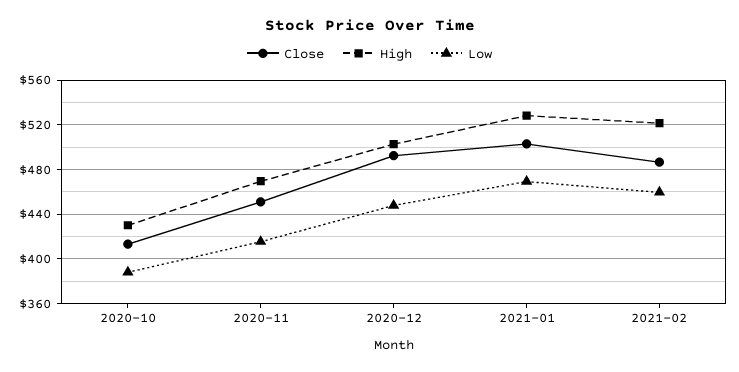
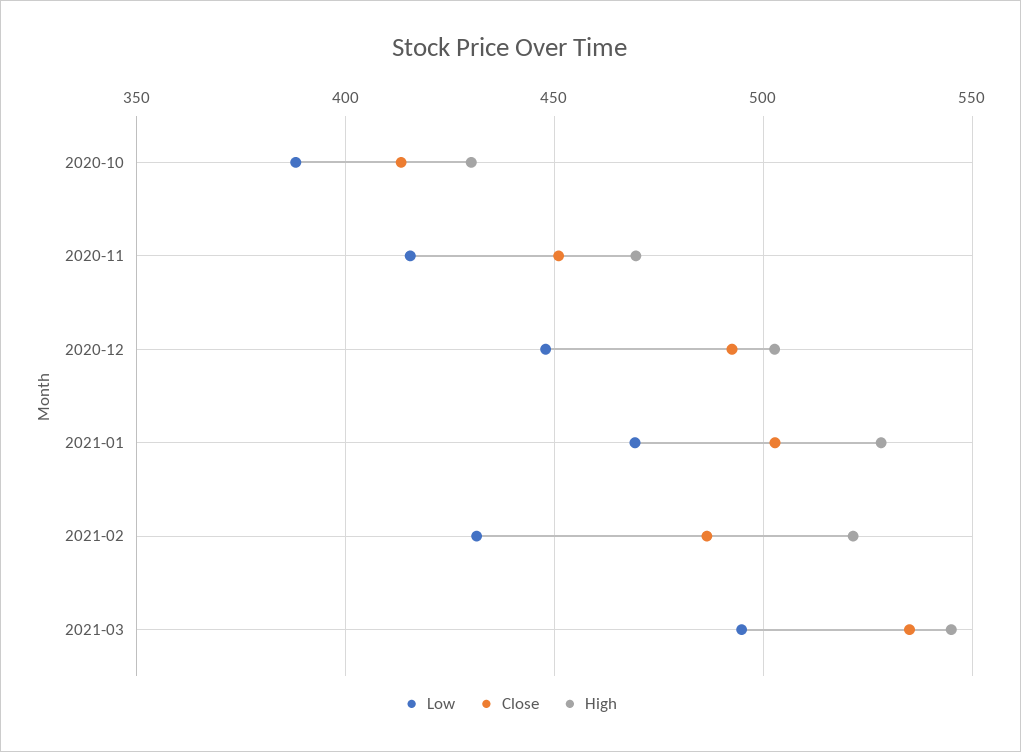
Low, 2021-02: 460 -> 430
Low, 2021-03: none -> 495
Close, 2021-03: none -> 535
High, 2021-03: none -> 545

